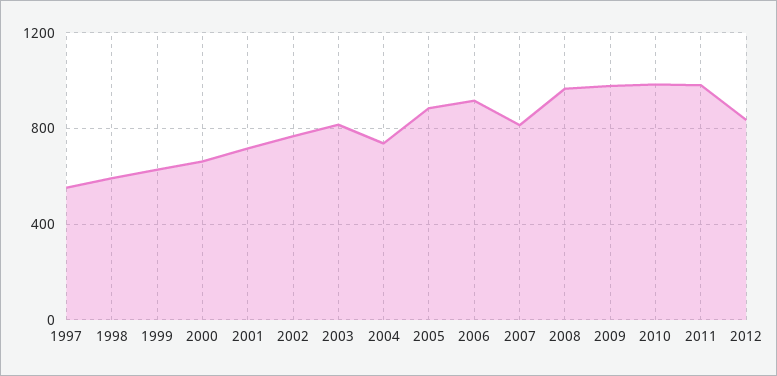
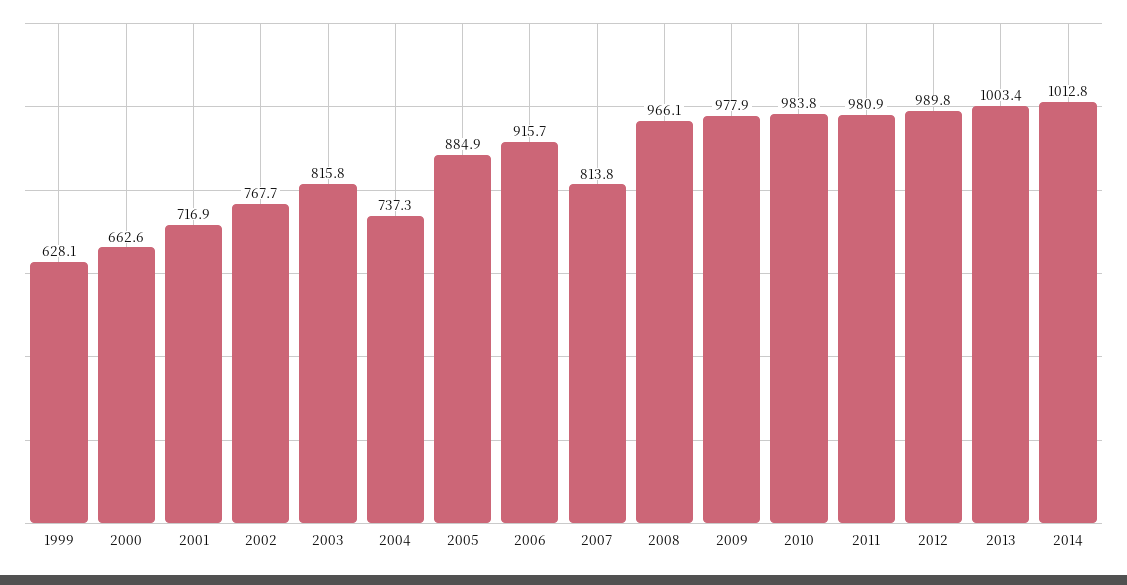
1997: 550 -> none
1998: 600 -> none
2012: 850 -> 989.8
2013: none -> 1003.4
2014: none -> 1012.8

